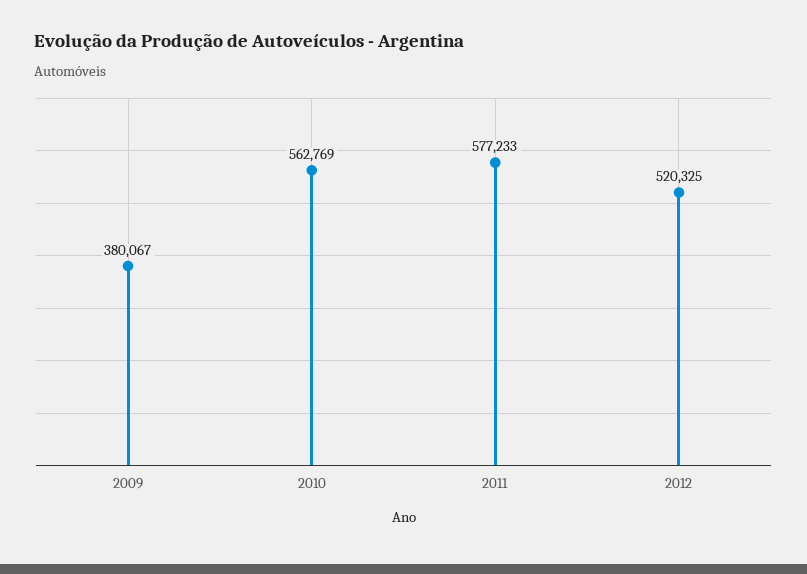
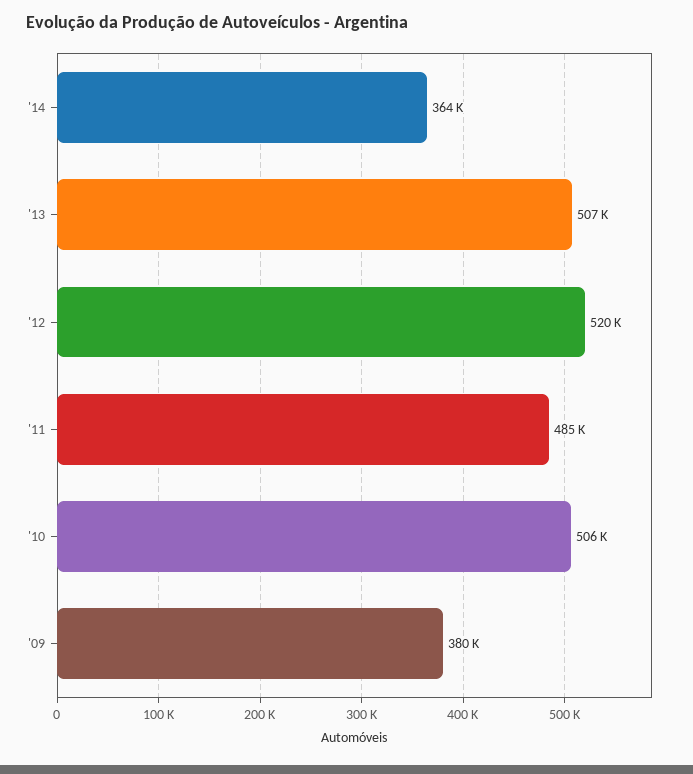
2010: 562769 -> 506000
2011: 577233 -> 485000
'14: none -> 364000
'13: none -> 507000

